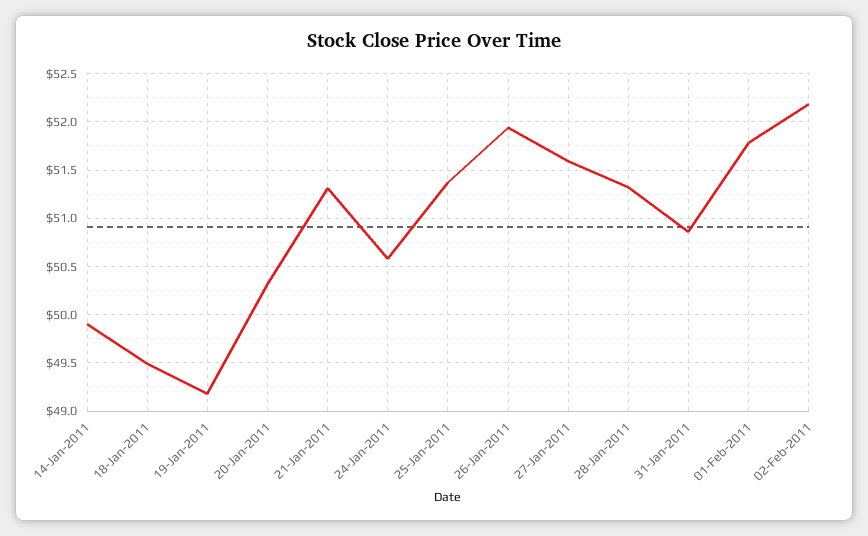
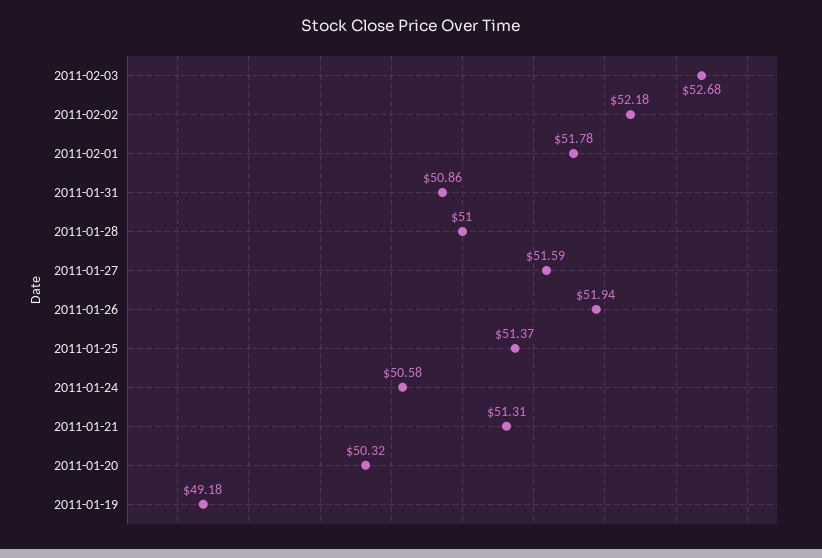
14-Jan-2011: 49.9 -> none
18-Jan-2011: 49.5 -> none
28-Jan-2011: 51.3 -> 51
2011-02-03: none -> 52.68

